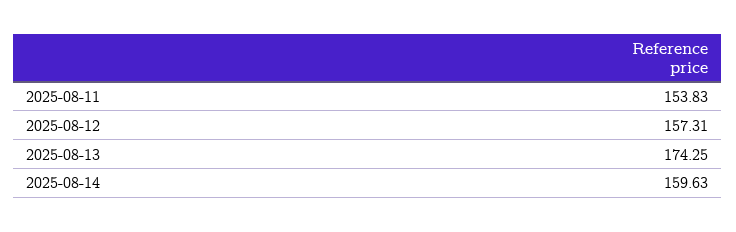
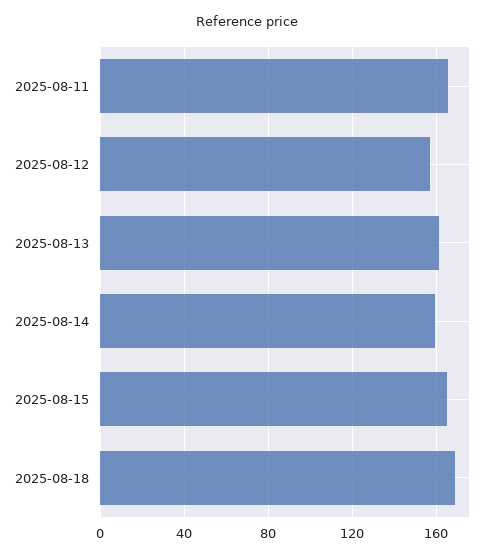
2025-08-11: 153.83 -> 165
2025-08-13: 174.25 -> 160
2025-08-15: none -> 165
2025-08-18: none -> 170

